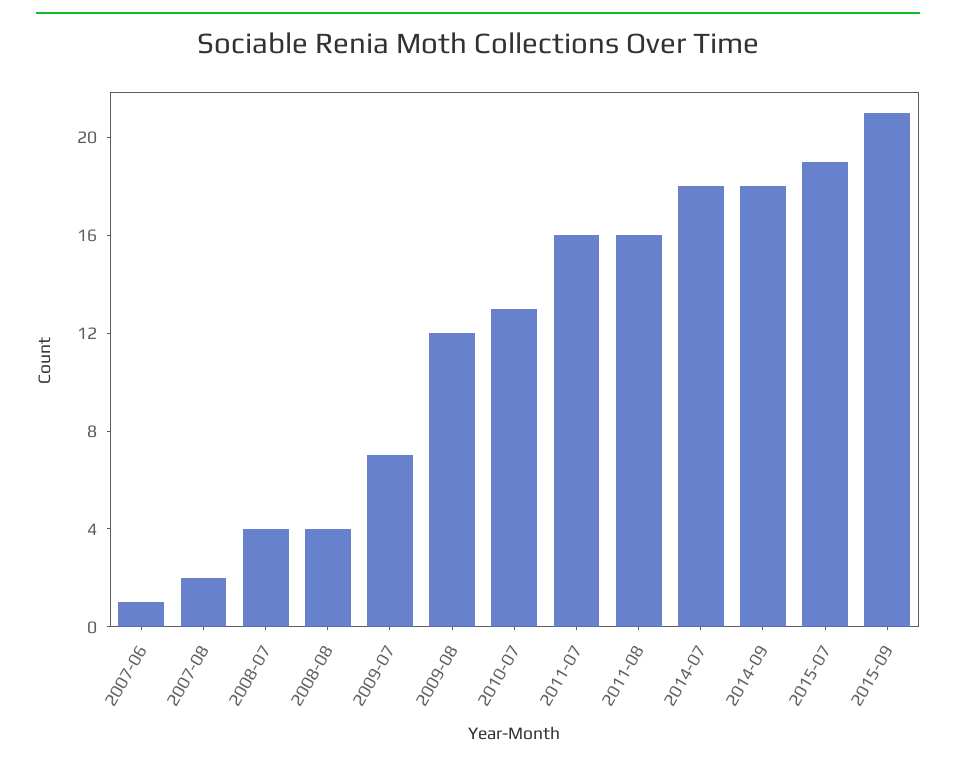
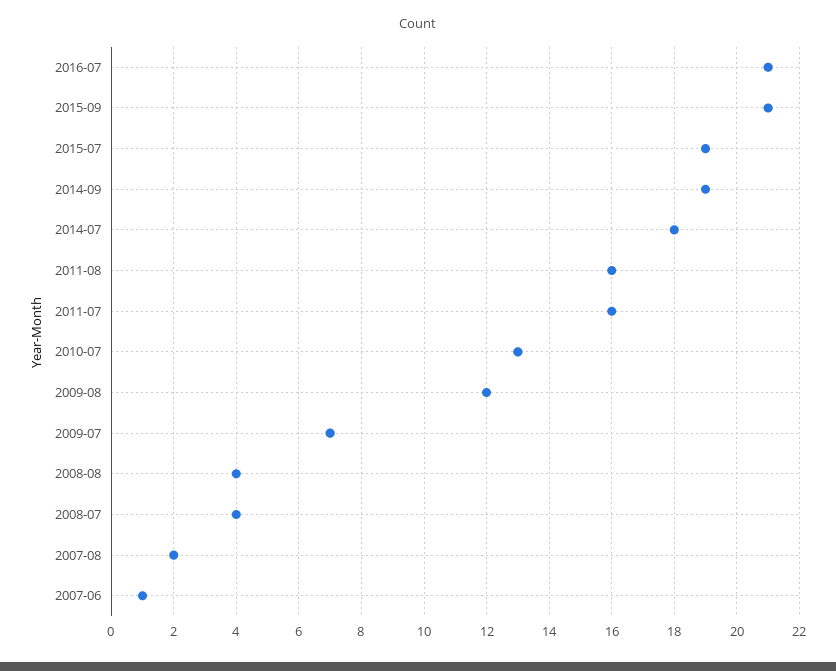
2014-09: 18 -> 19
2016-07: none -> 21

